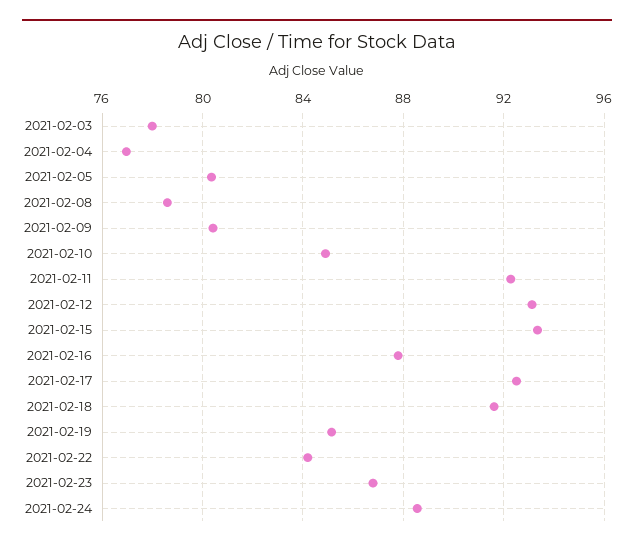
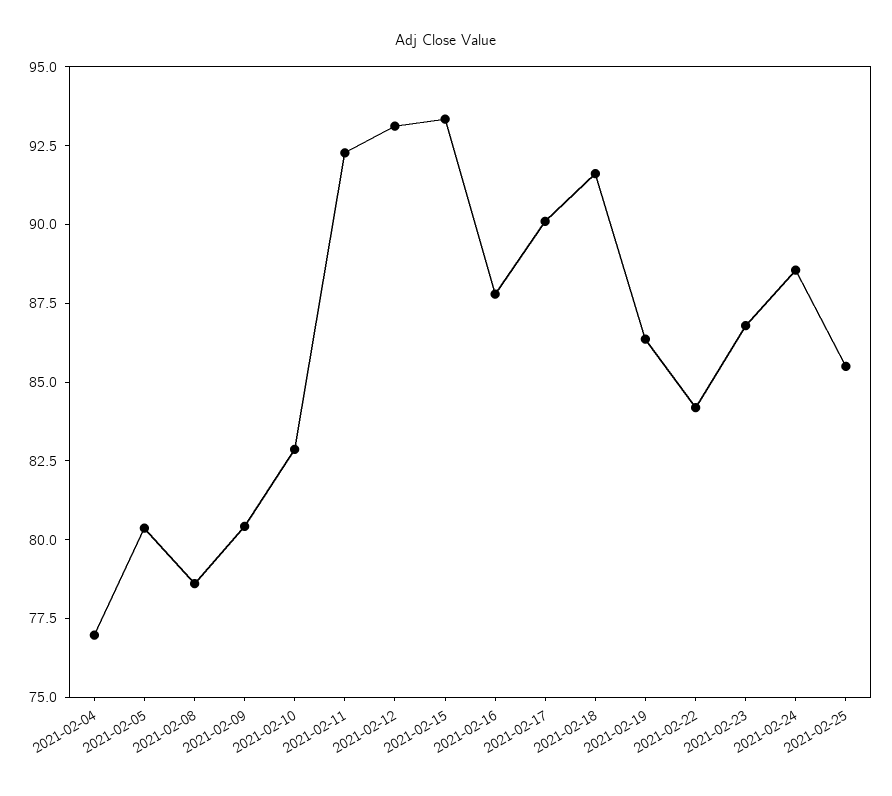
2021-02-03: 78 -> none
2021-02-10: 85 -> 83
2021-02-17: 92.5 -> 90
2021-02-19: 85 -> 86.5
2021-02-25: none -> 85.5

